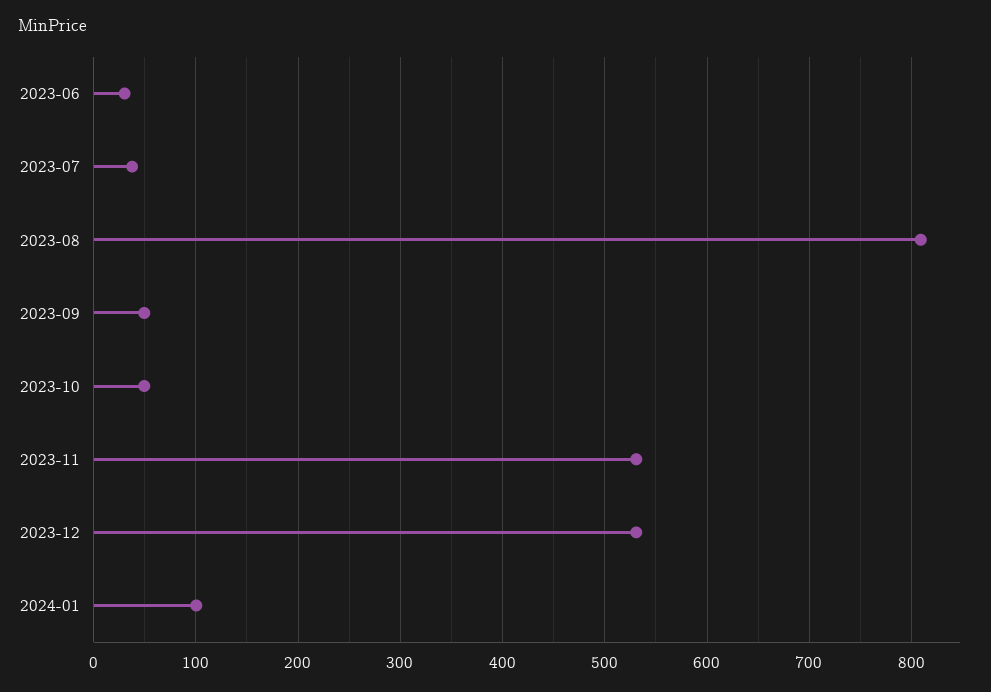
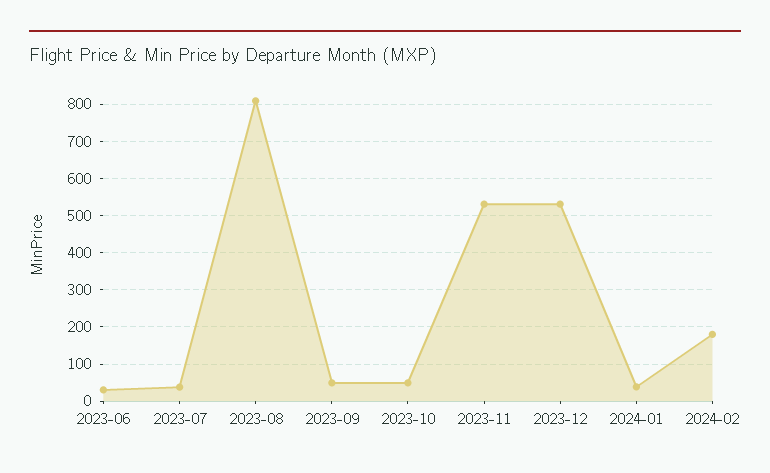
2024-01: 100 -> 40
2024-02: none -> 180

